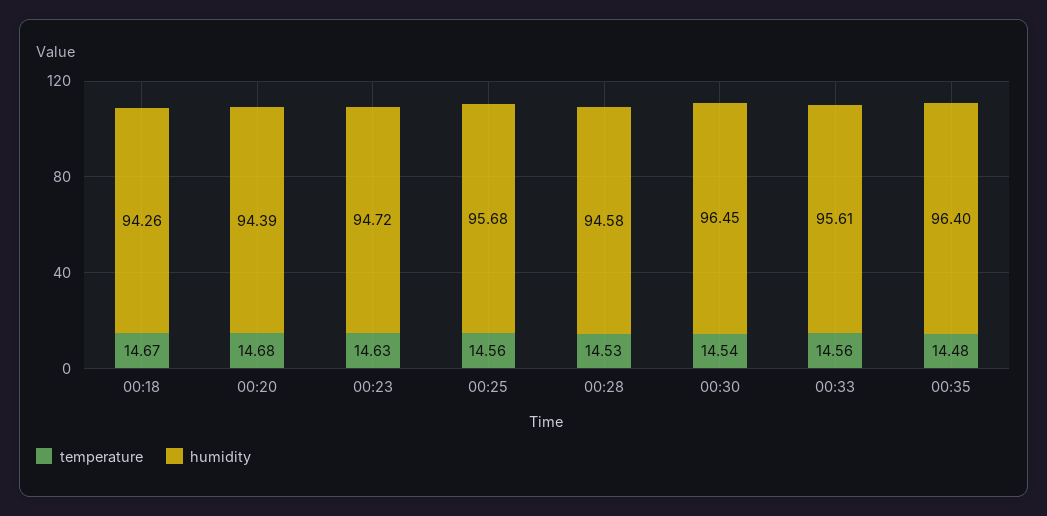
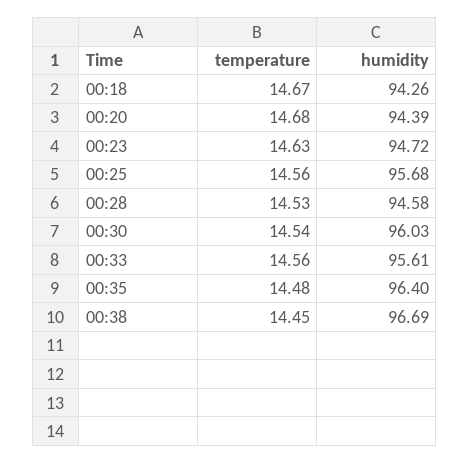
humidity, 00:30: 96.45 -> 96.03
temperature, 00:38: none -> 14.45
humidity, 00:38: none -> 96.69

